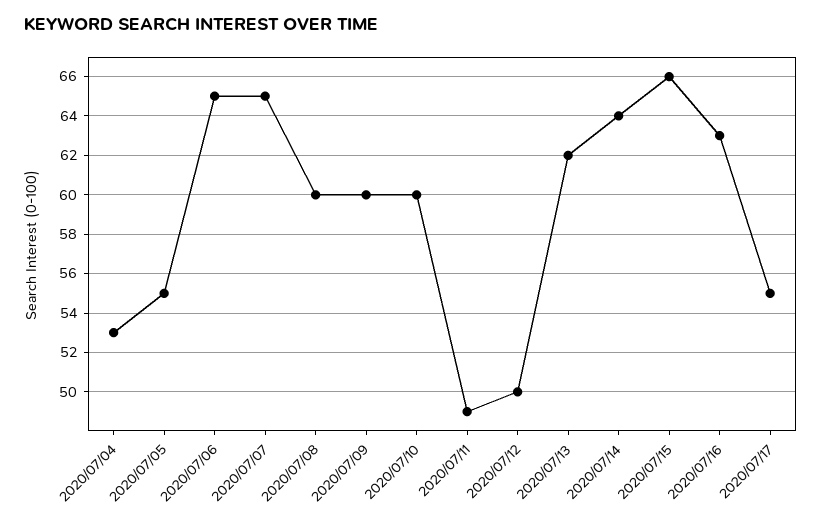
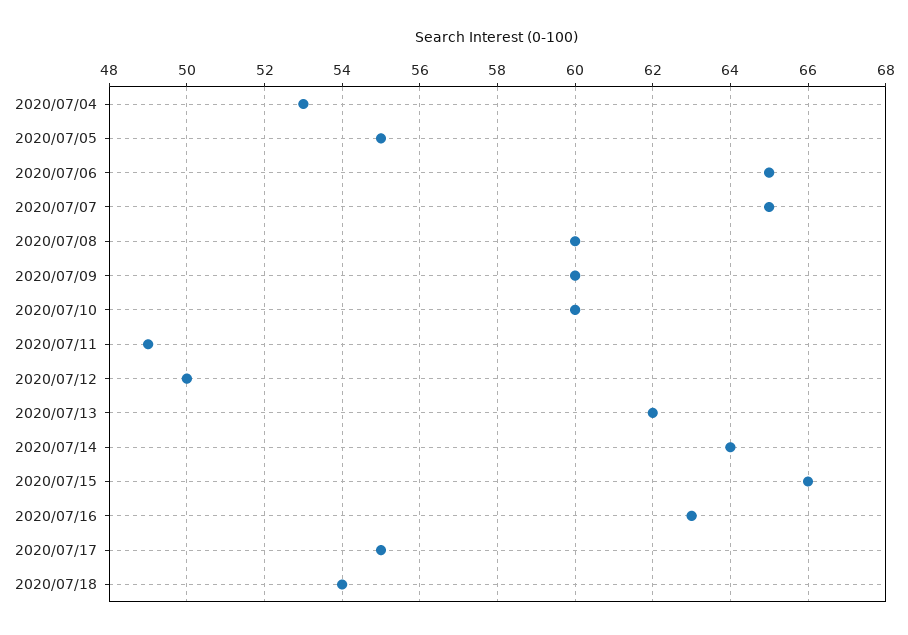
2020/07/18: none -> 54

